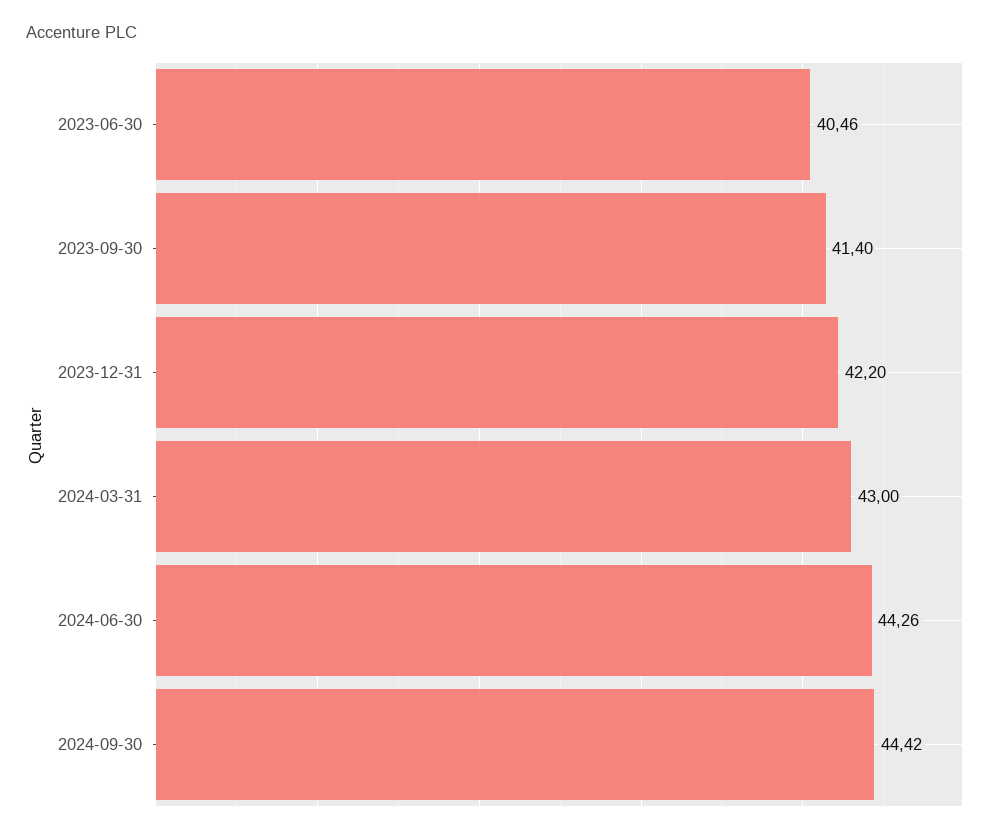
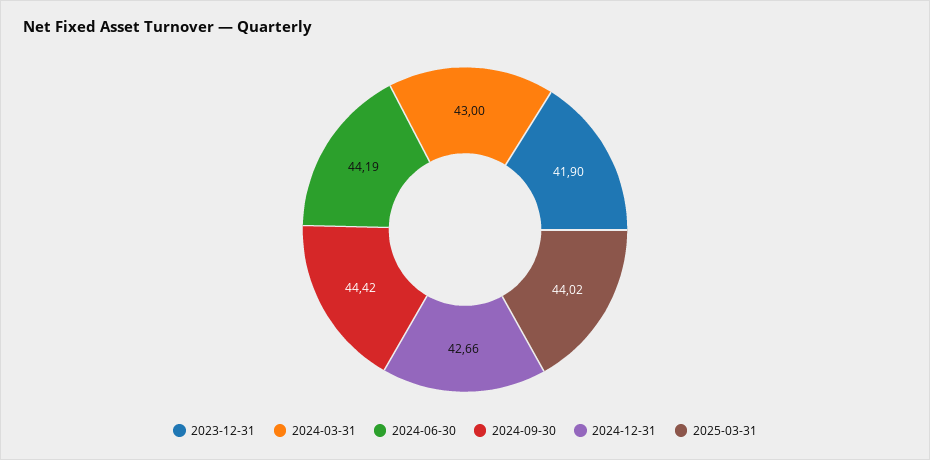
2023-06-30: 40.46 -> none
2023-09-30: 41.4 -> none
2023-12-31: 42.2 -> 41.9
2024-06-30: 44.26 -> 44.19
2024-12-31: none -> 42.66
2025-03-31: none -> 44.02

